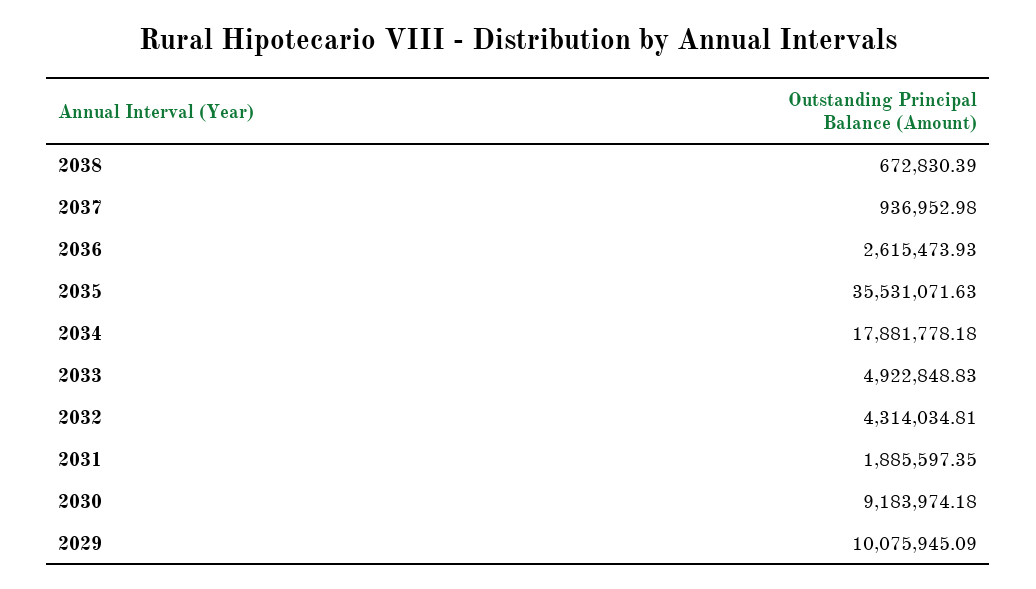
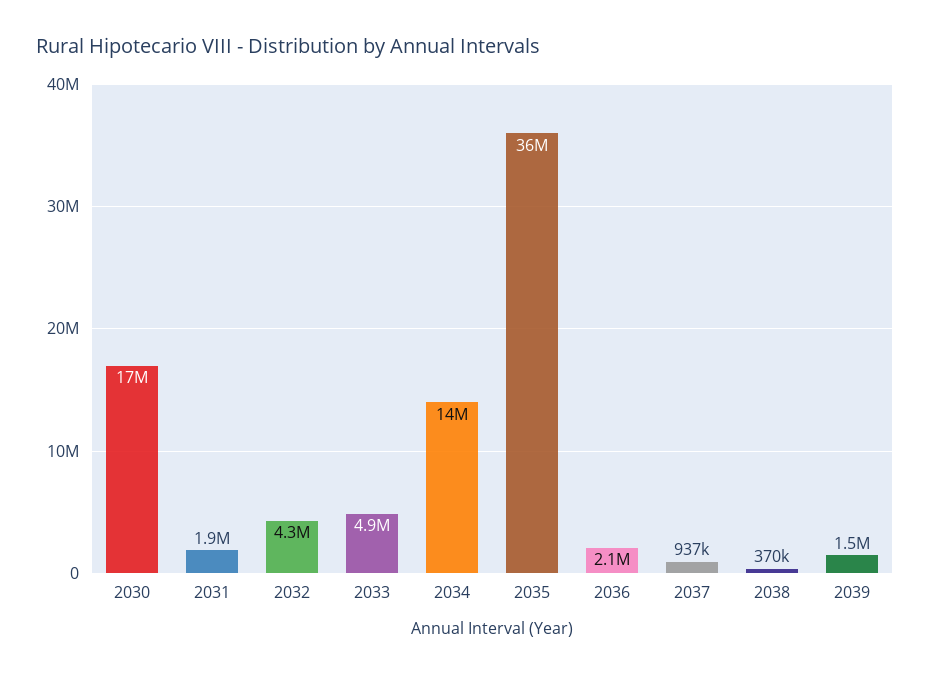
2038: 672830.39 -> 370000
2036: 2615473.93 -> 2100000
2034: 17881778.18 -> 14000000
2030: 9183974.18 -> 17000000
2029: 10075945.09 -> none
2039: none -> 1500000

